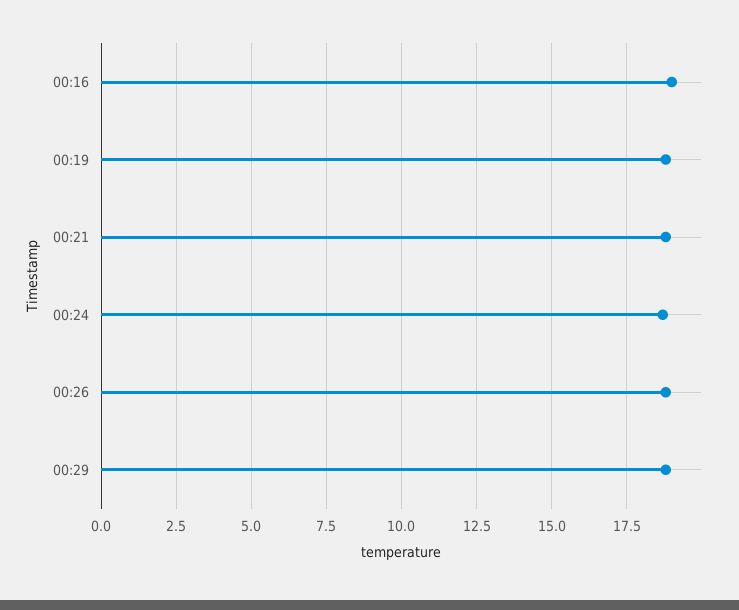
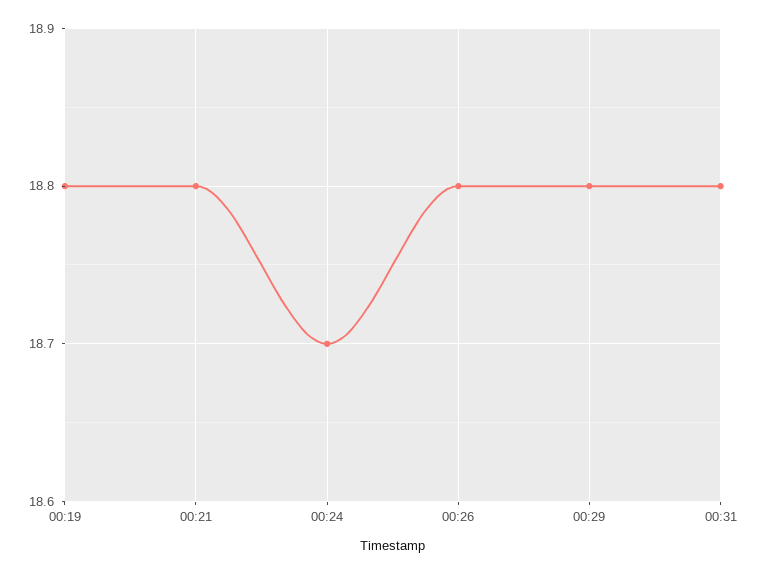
00:16: 19 -> none
00:31: none -> 18.8

